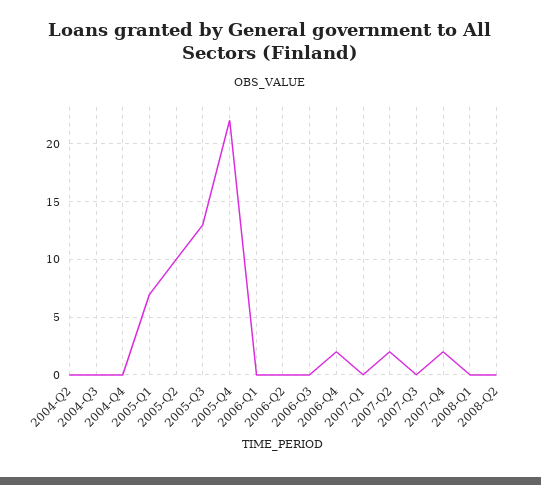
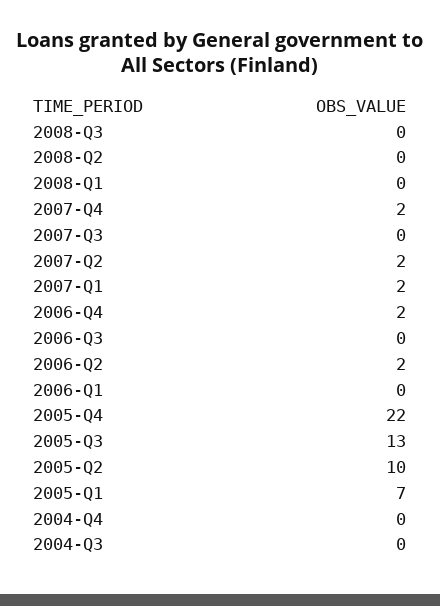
2004-Q2: 0 -> none
2006-Q2: 0 -> 2
2007-Q1: 0 -> 2
2008-Q3: none -> 0

